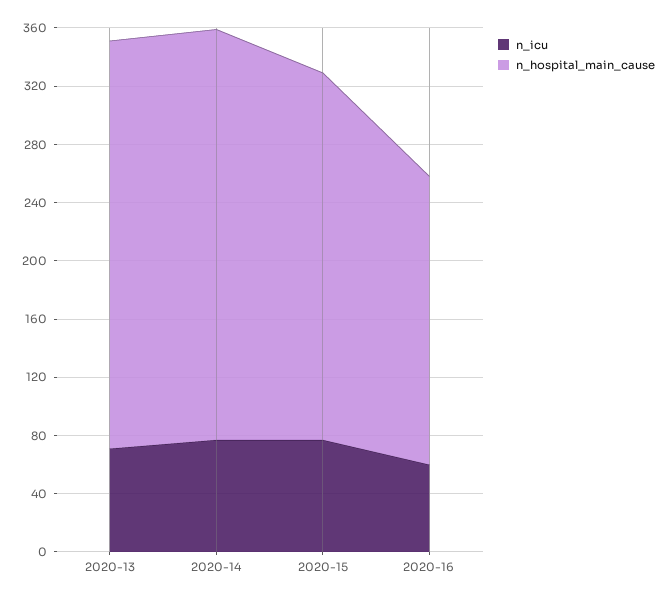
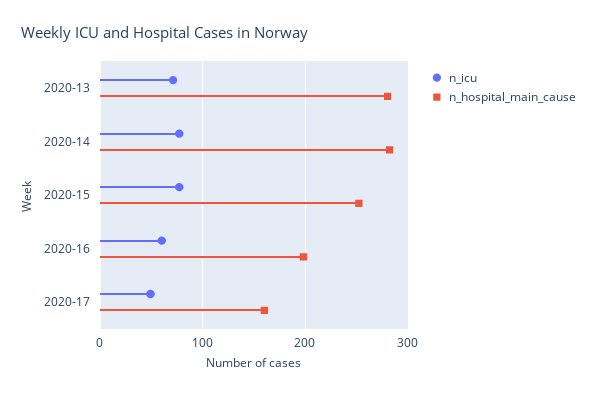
n_icu, 2020-17: none -> 50
n_hospital_main_cause, 2020-17: none -> 160

